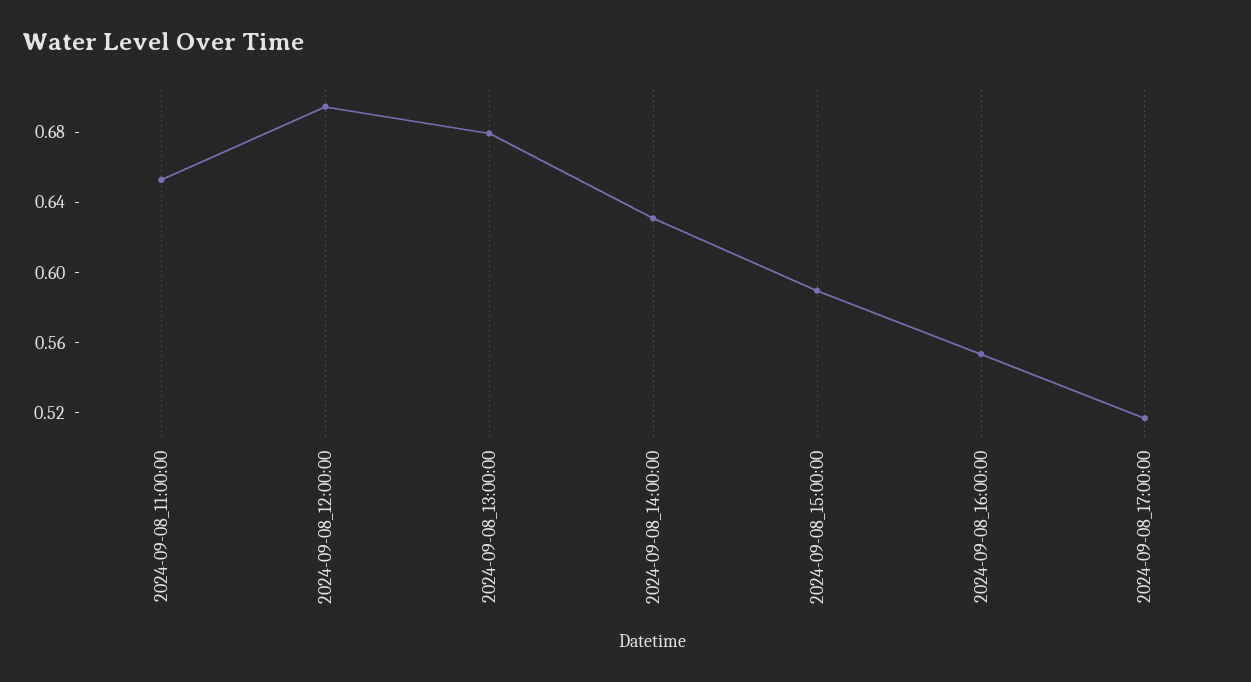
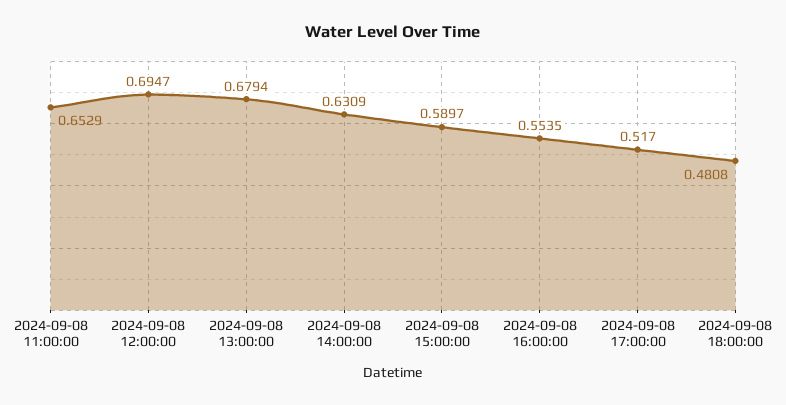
2024-09-08 18:00:00: none -> 0.4808

